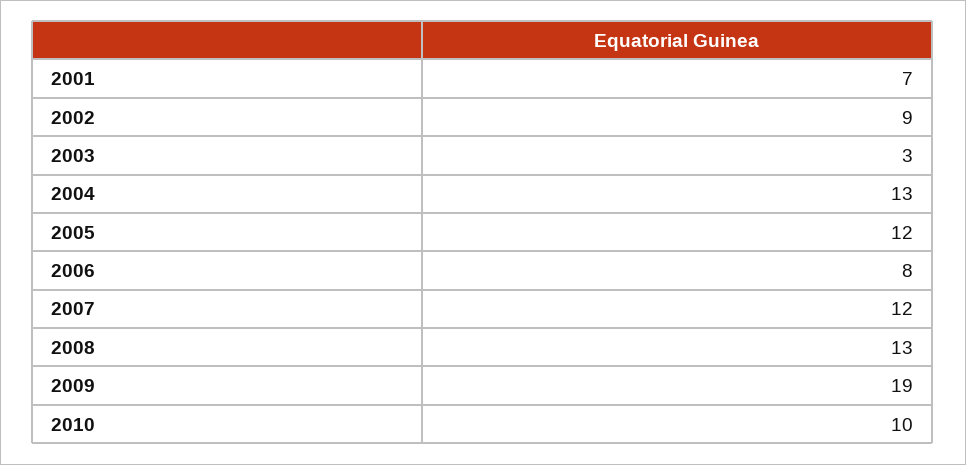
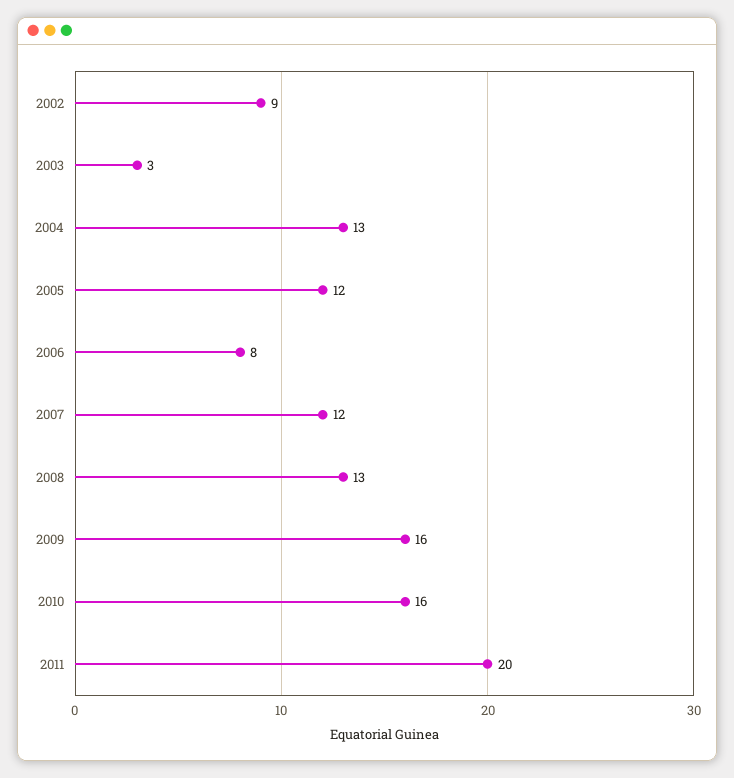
2001: 7 -> none
2009: 19 -> 16
2010: 10 -> 16
2011: none -> 20

